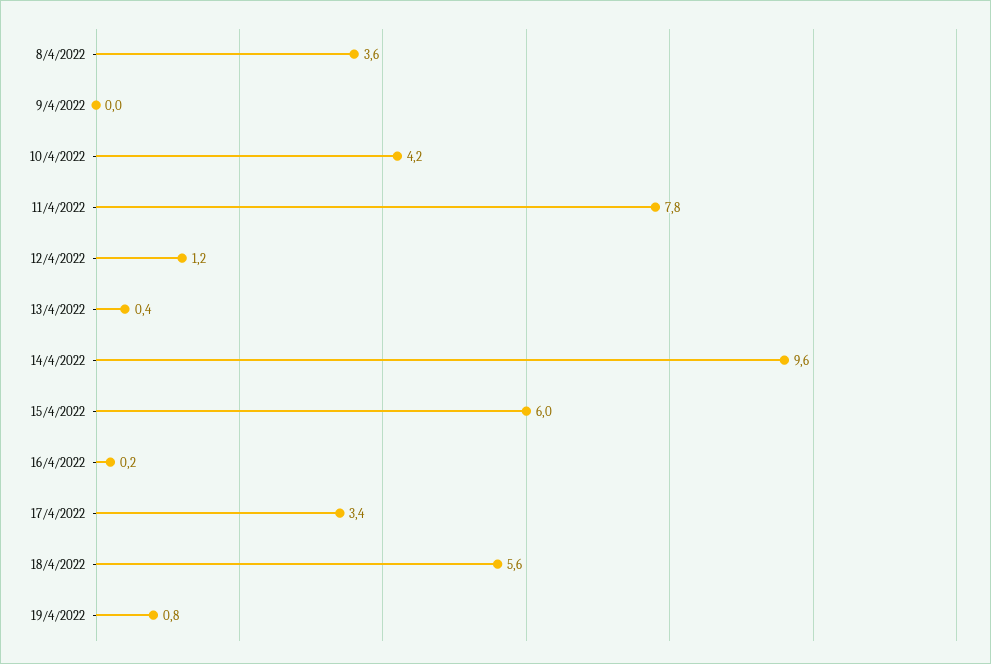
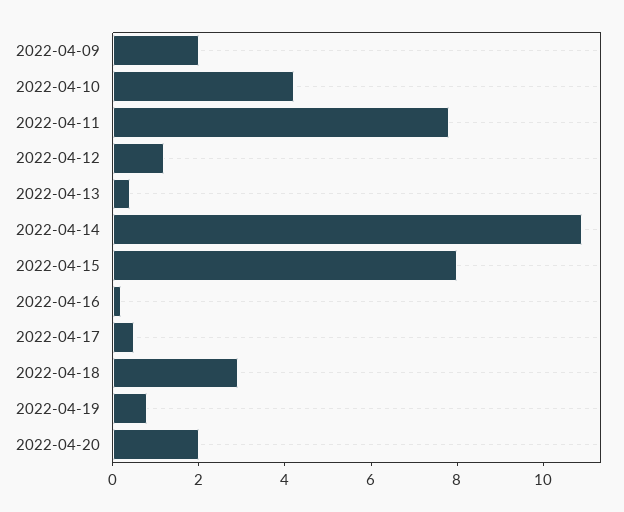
8/4/2022: 3.6 -> none
9/4/2022: 0 -> 2
14/4/2022: 9.6 -> 11
15/4/2022: 6 -> 8
17/4/2022: 3.4 -> 0.5
18/4/2022: 5.6 -> 3
2022-04-20: none -> 2

